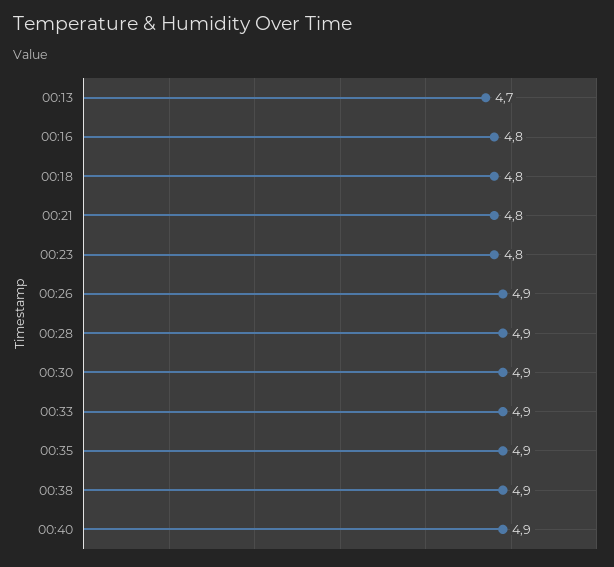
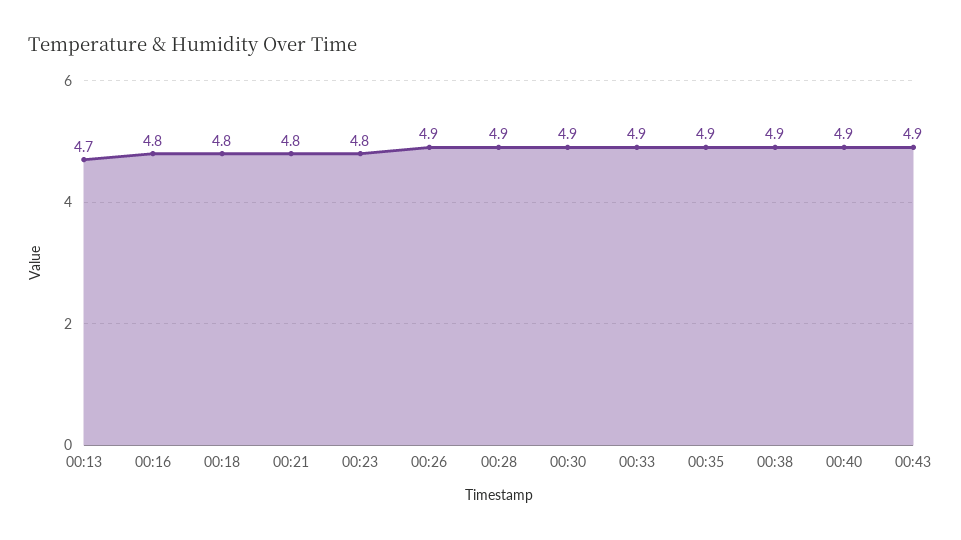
00:43: none -> 4.9

